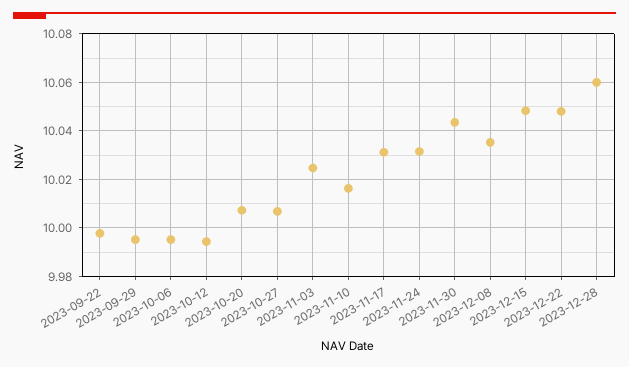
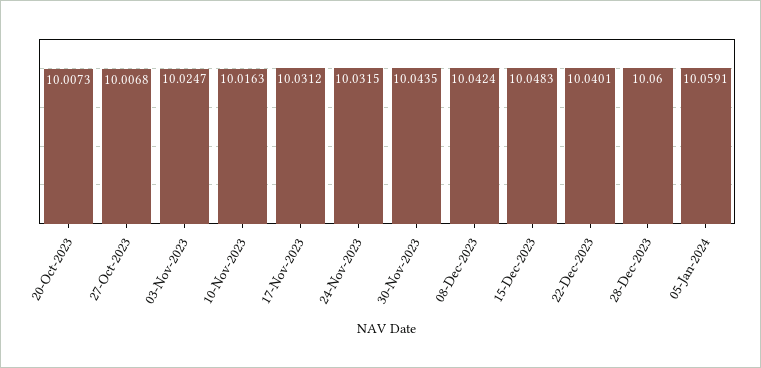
2023-09-22: 9.9975 -> none
2023-09-29: 9.995 -> none
2023-10-06: 9.995 -> none
2023-10-12: 9.995 -> none
2023-12-08: 10.035 -> 10.0424
2023-12-22: 10.0475 -> 10.0401
05-Jan-2024: none -> 10.0591

